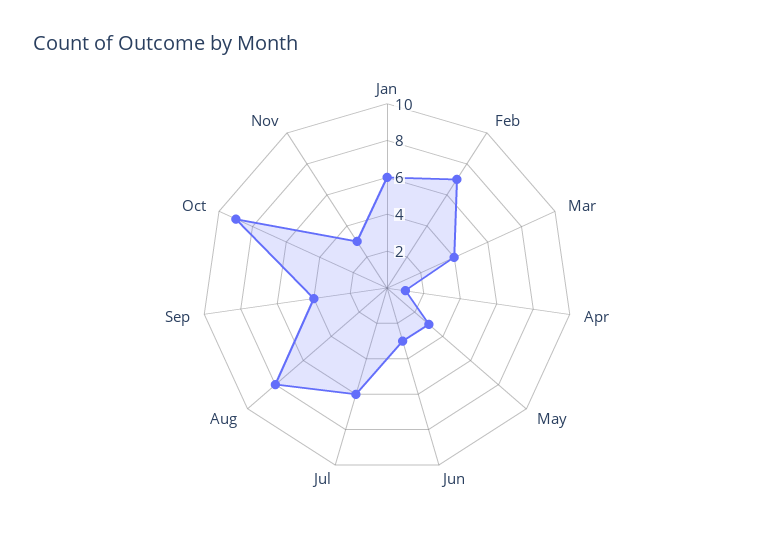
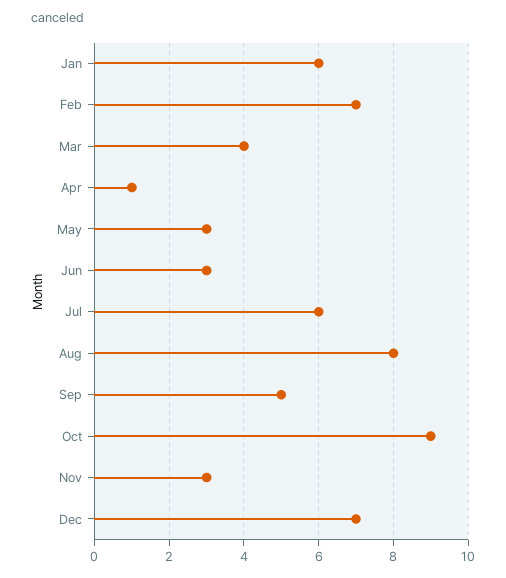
Sep: 4 -> 5
Dec: none -> 7

